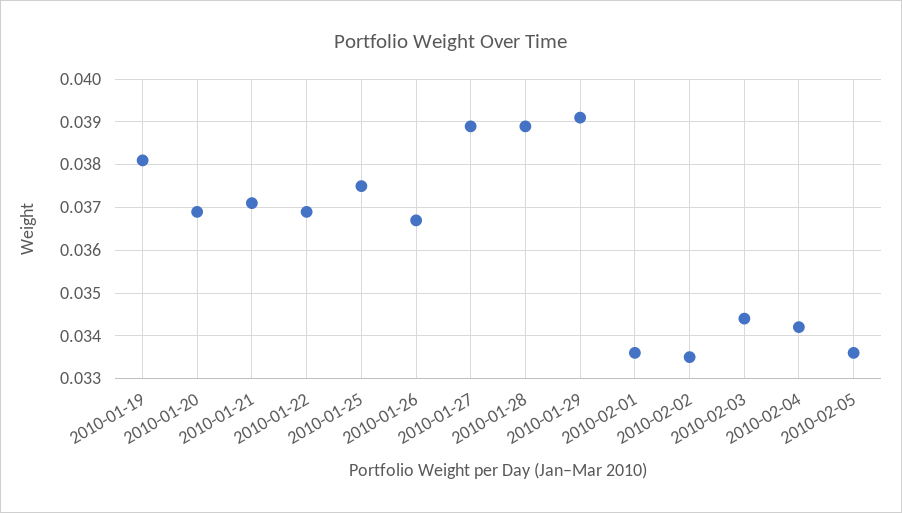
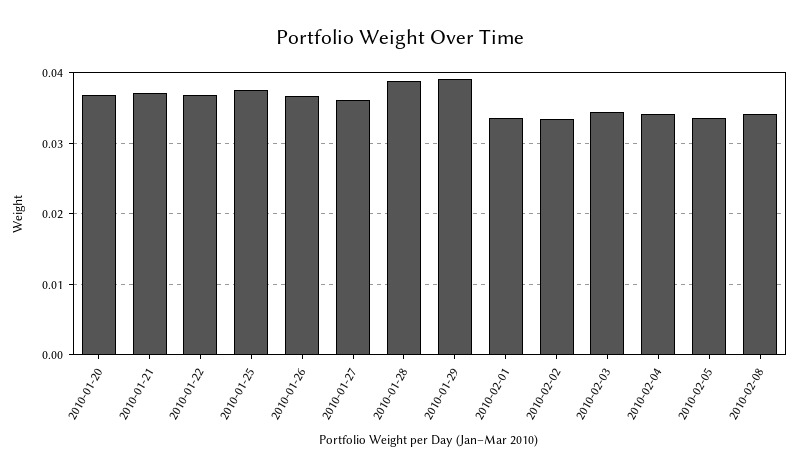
2010-01-19: 0.038 -> none
2010-01-27: 0.039 -> 0.036
2010-02-08: none -> 0.034

